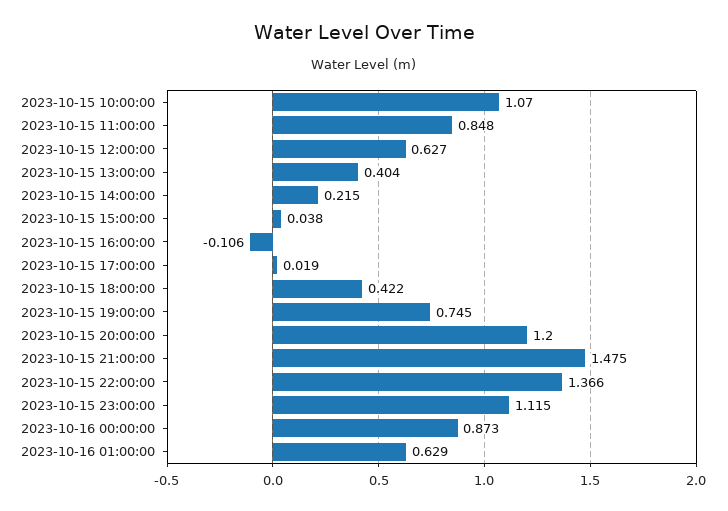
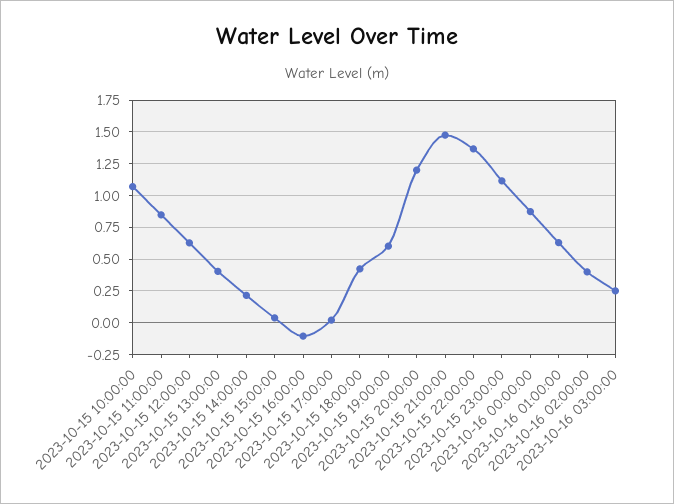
2023-10-15 19:00:00: 0.745 -> 0.6
2023-10-16 02:00:00: none -> 0.4
2023-10-16 03:00:00: none -> 0.25

